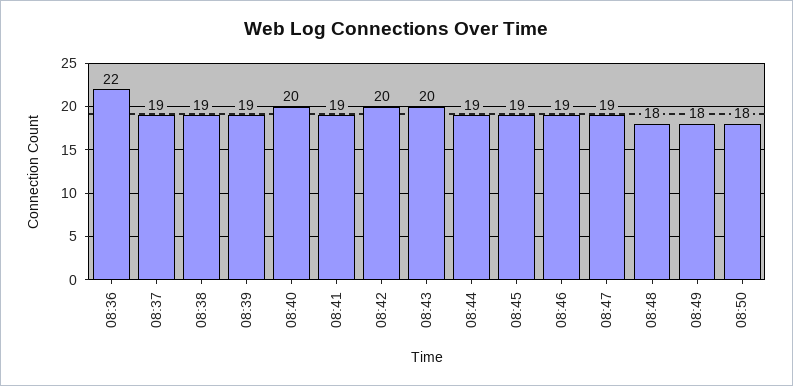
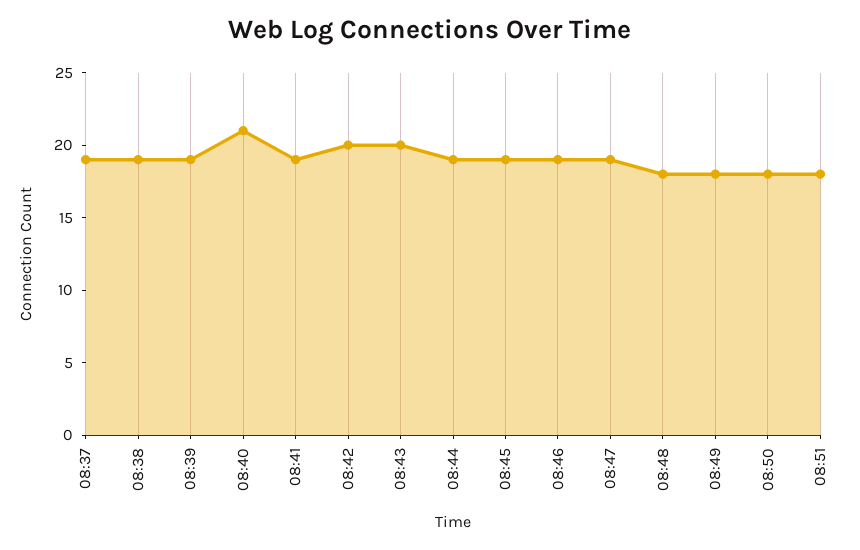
08:36: 22 -> none
08:40: 20 -> 21
08:51: none -> 18

